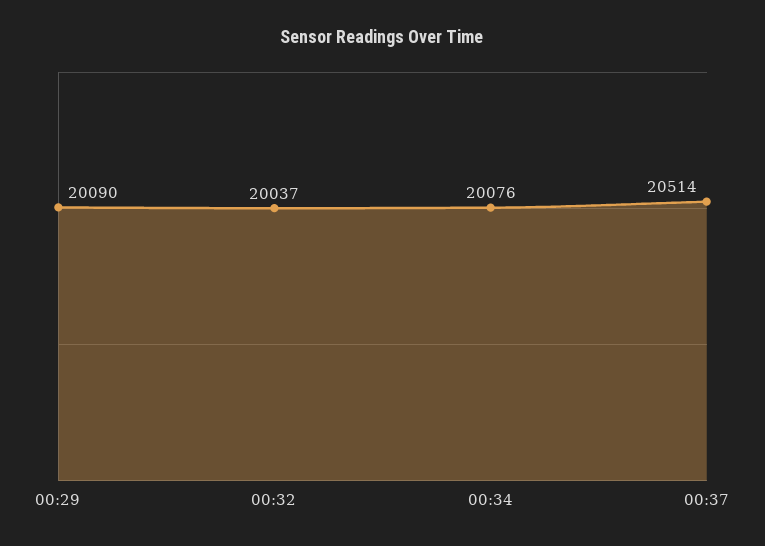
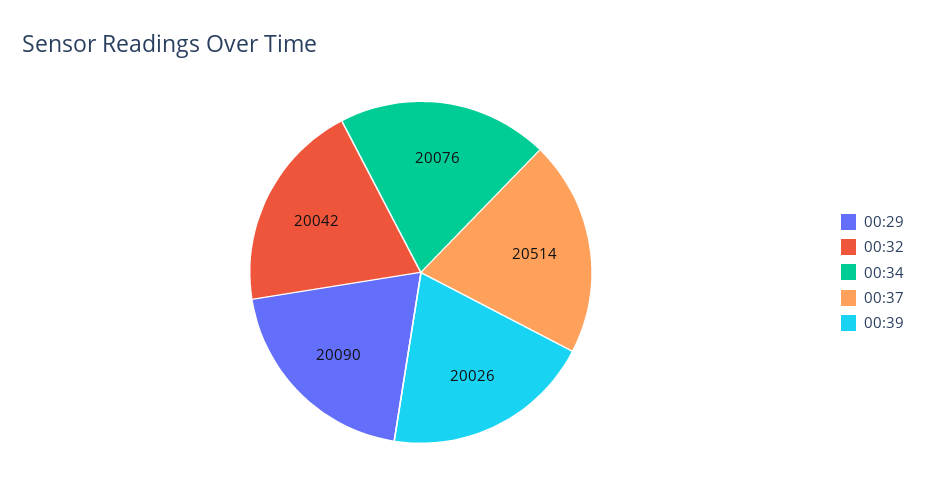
00:32: 20037 -> 20042
00:39: none -> 20026

